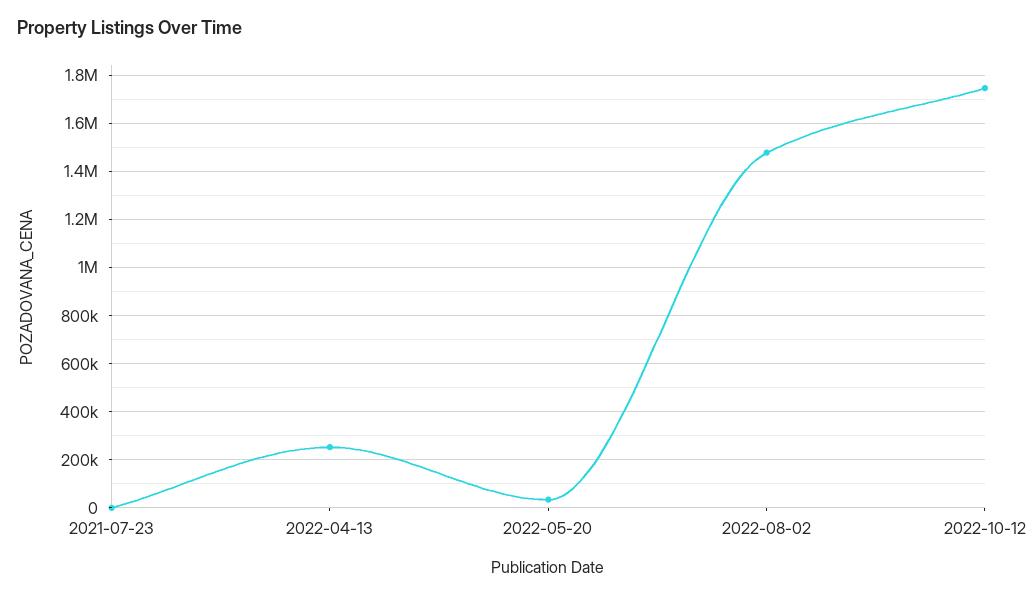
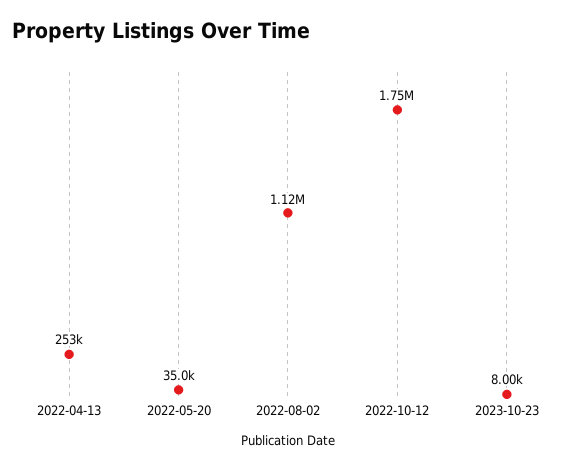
2021-07-23: 0 -> none
2022-08-02: 1475000 -> 1120000
2023-10-23: none -> 8000

